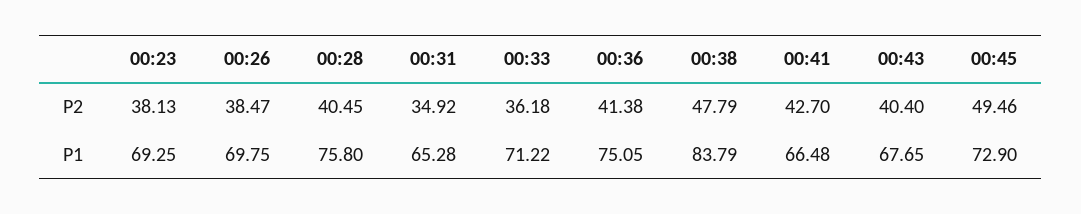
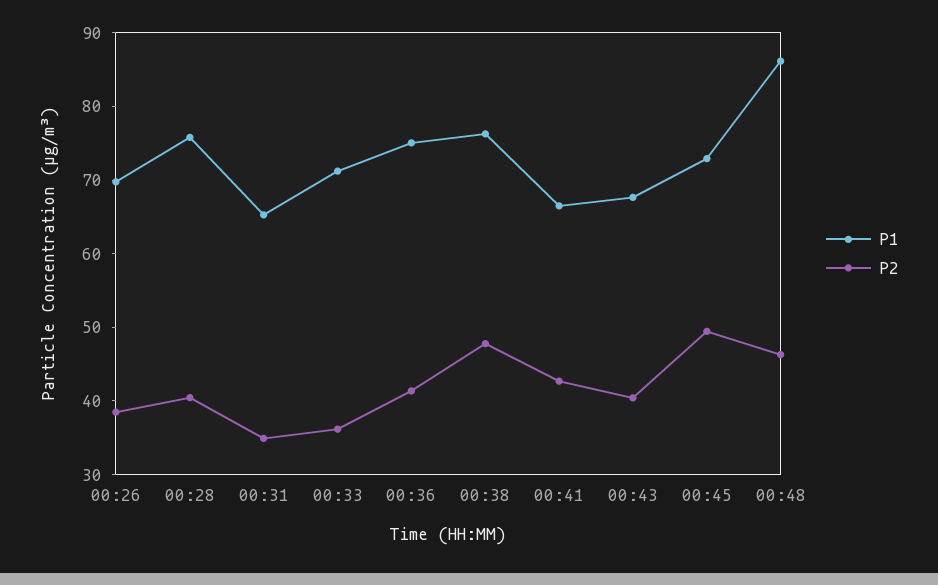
P2, 00:23: 38.13 -> none
P1, 00:23: 69.25 -> none
P1, 00:38: 83.79 -> 76
P1, 00:48: none -> 86
P2, 00:48: none -> 46

